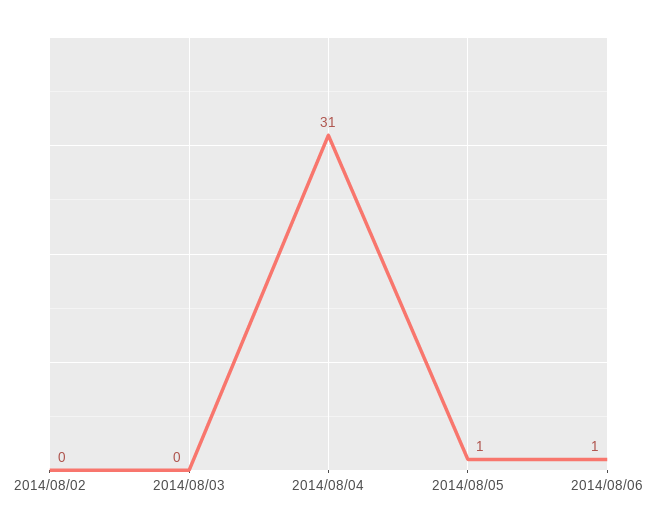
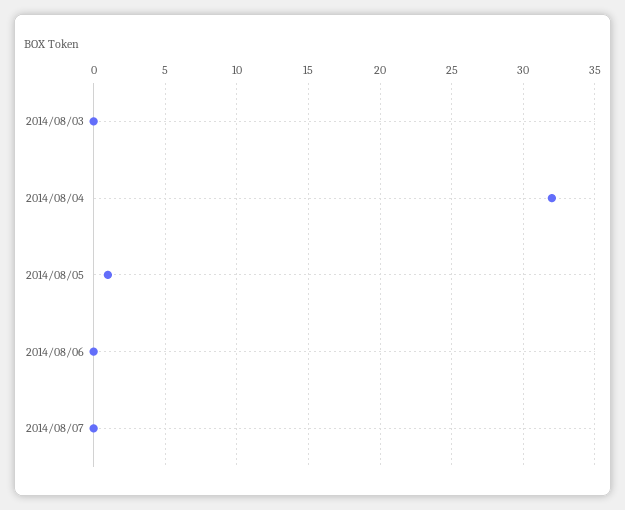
2014/08/02: 0 -> none
2014/08/04: 31 -> 32
2014/08/06: 1 -> 0
2014/08/07: none -> 0

